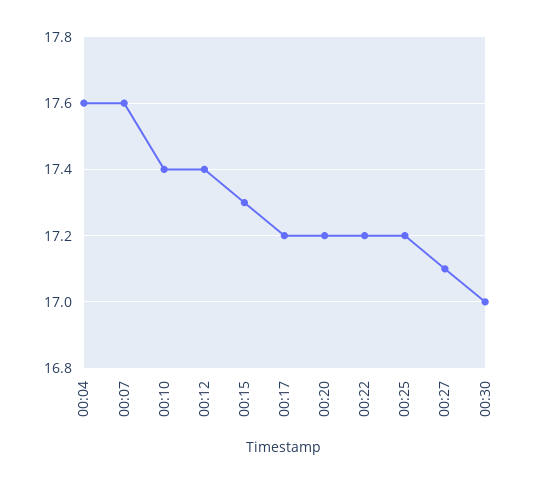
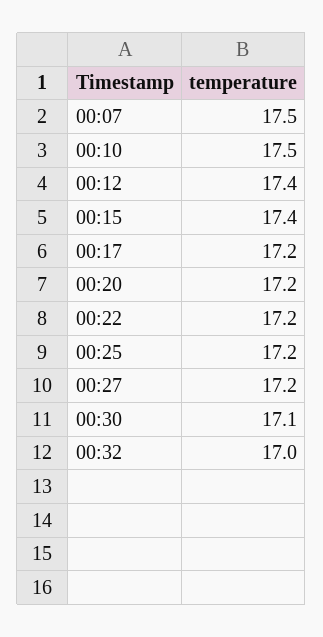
00:04: 17.6 -> none
00:07: 17.6 -> 17.5
00:10: 17.4 -> 17.5
00:15: 17.3 -> 17.4
00:27: 17.1 -> 17.2
00:30: 17 -> 17.1
00:32: none -> 17

